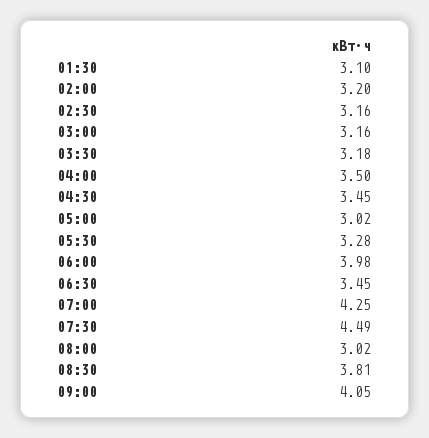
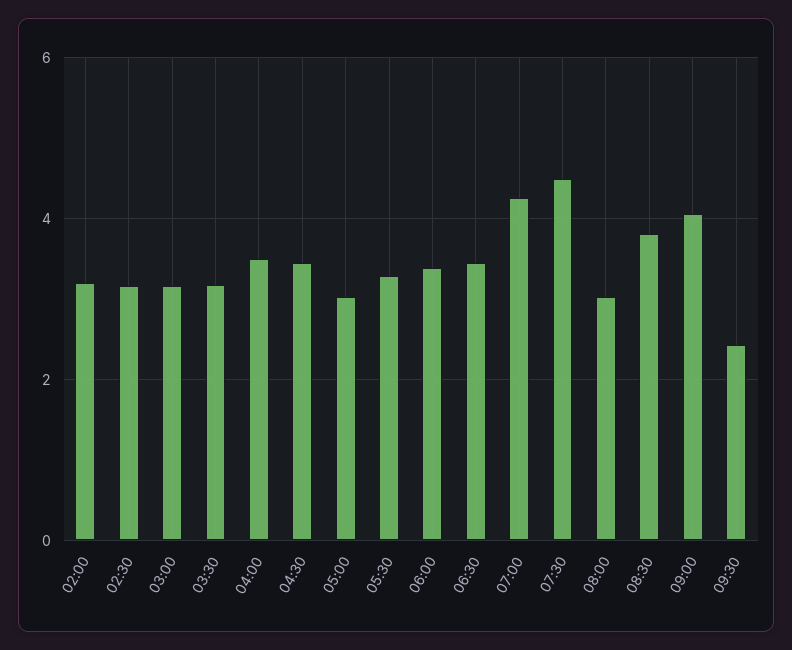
01:30: 3.1 -> none
06:00: 3.98 -> 3.4
09:30: none -> 2.4

